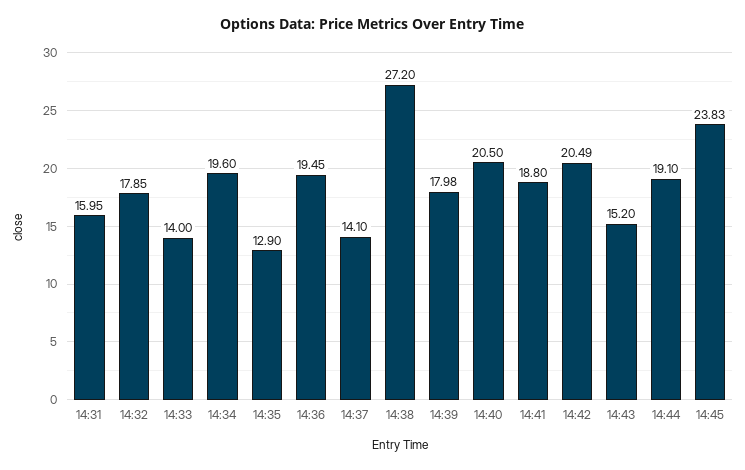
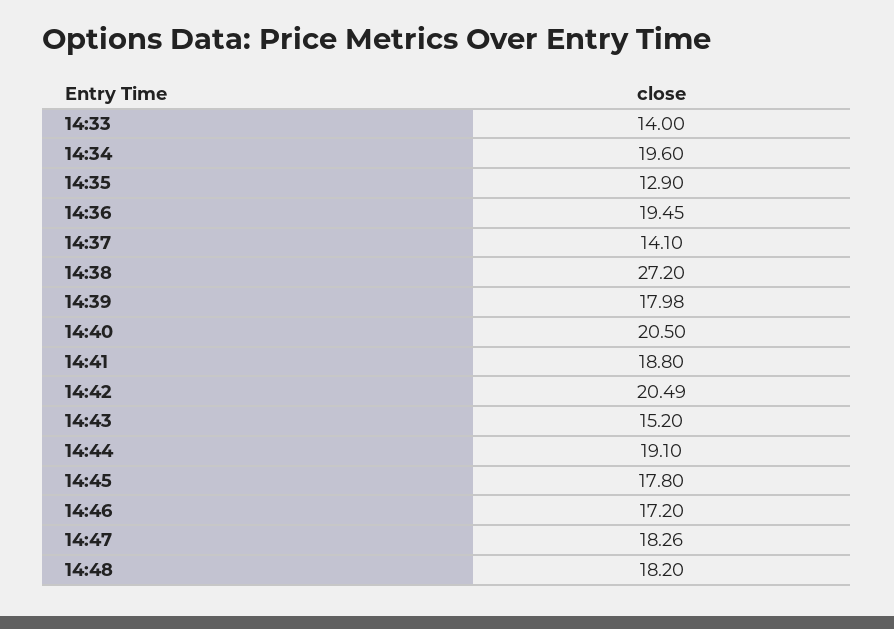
14:31: 15.95 -> none
14:32: 17.85 -> none
14:45: 23.83 -> 17.8
14:46: none -> 17.2
14:47: none -> 18.26
14:48: none -> 18.2

